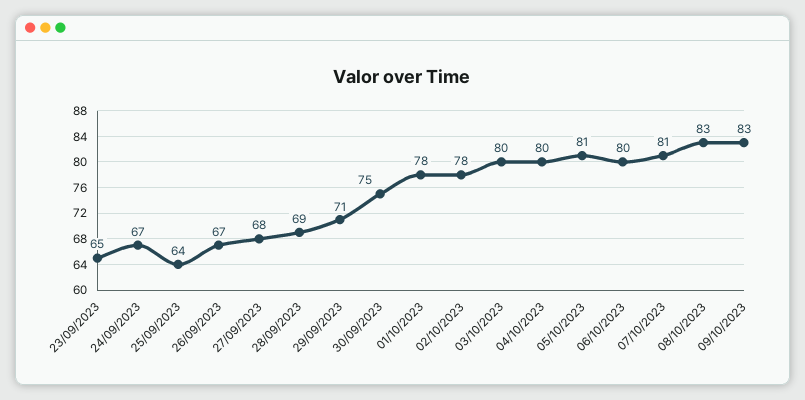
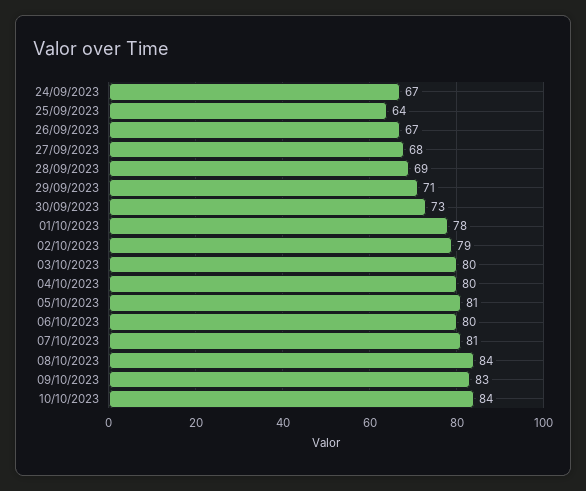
23/09/2023: 65 -> none
30/09/2023: 75 -> 73
02/10/2023: 78 -> 79
08/10/2023: 83 -> 84
10/10/2023: none -> 84

